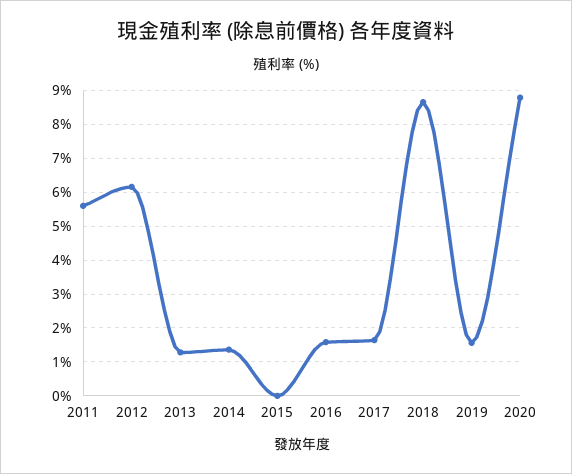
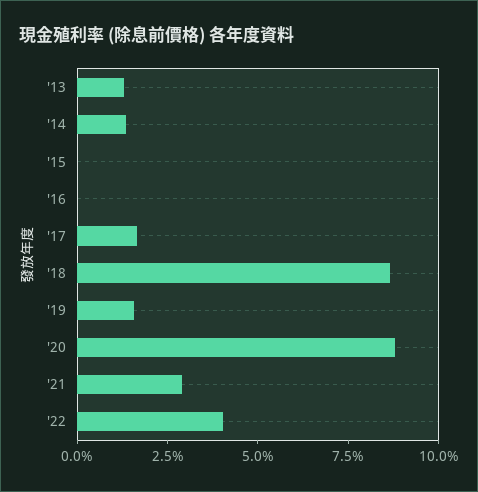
2011: 5.6 -> none
2012: 6.2 -> none
2016: 1.6 -> 0
'21: none -> 3
'22: none -> 4

